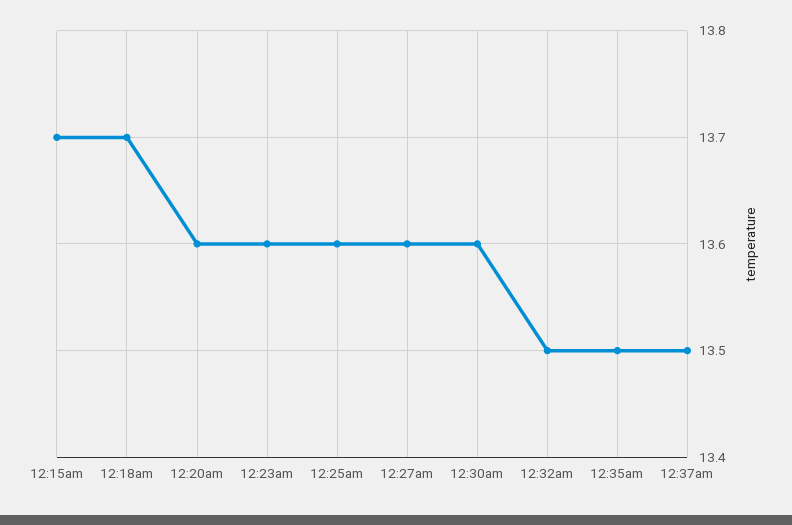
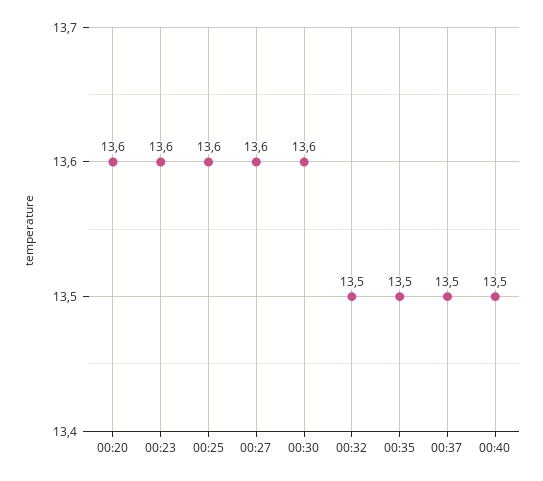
12:15am: 13.7 -> none
12:18am: 13.7 -> none
00:40: none -> 13.5

